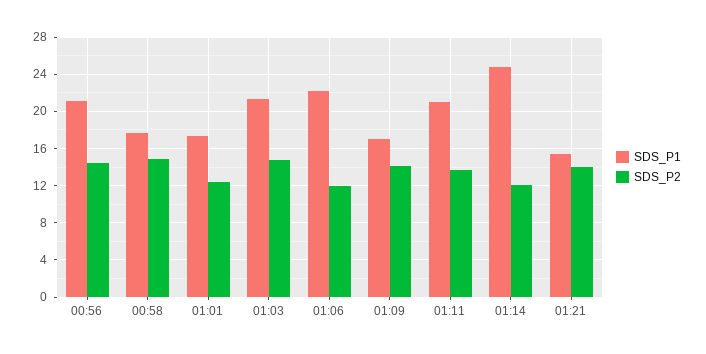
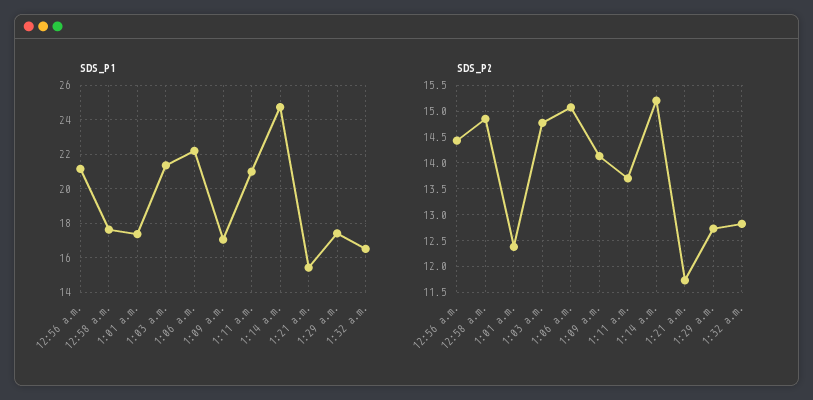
SDS_P2, 01:06: 12 -> 15
SDS_P2, 01:14: 12 -> 15.25
SDS_P2, 01:21: 14 -> 11.75
SDS_P1, 1:29 a.m.: none -> 17.5
SDS_P1, 1:32 a.m.: none -> 16.5
SDS_P2, 1:29 a.m.: none -> 12.75
SDS_P2, 1:32 a.m.: none -> 12.75

